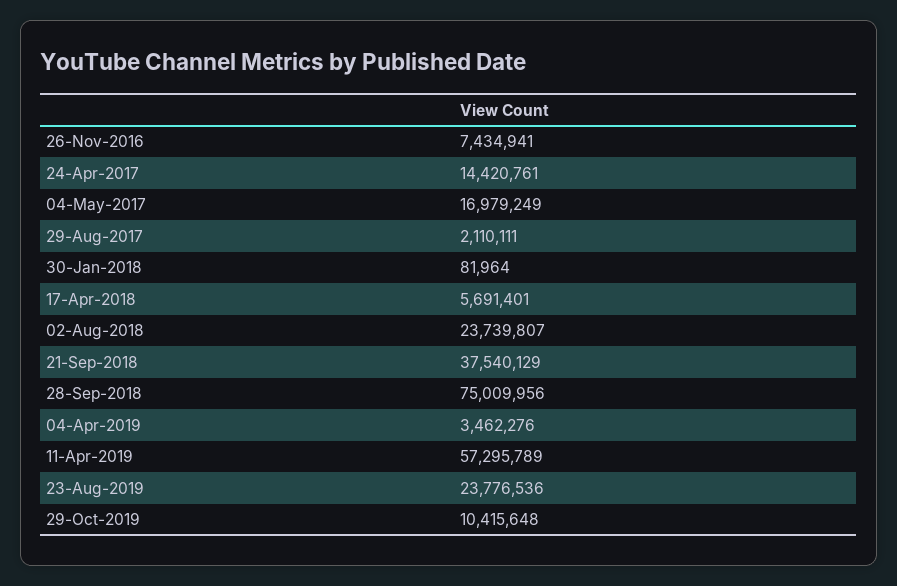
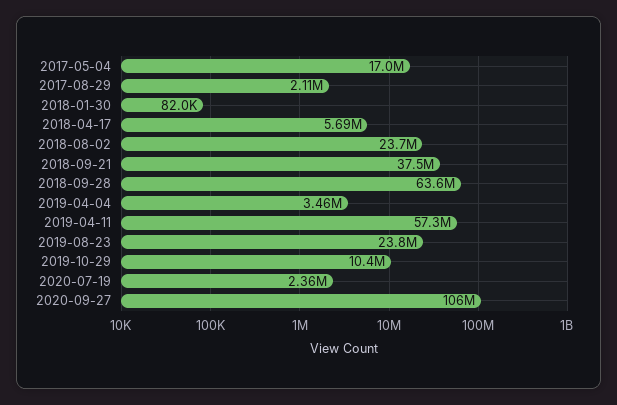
26-Nov-2016: 7434941 -> none
24-Apr-2017: 14420761 -> none
28-Sep-2018: 75009956 -> 63600000
2020-07-19: none -> 2360000
2020-09-27: none -> 106000000

